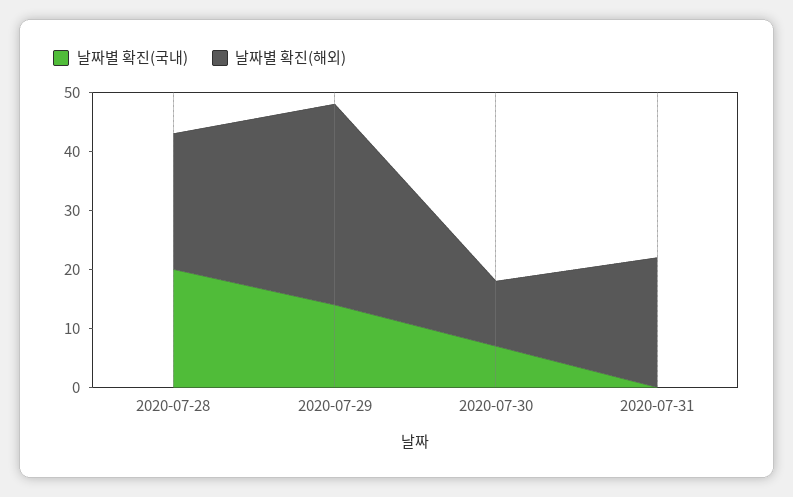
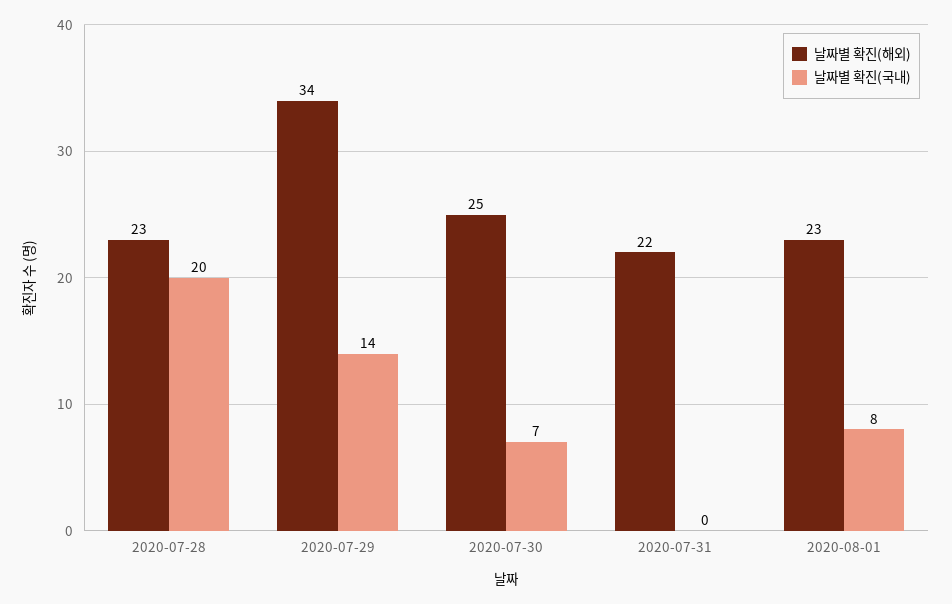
날짜별 확진(해외), 2020-07-30: 10 -> 25
날짜별 확진(해외), 2020-08-01: none -> 23
날짜별 확진(국내), 2020-08-01: none -> 8

